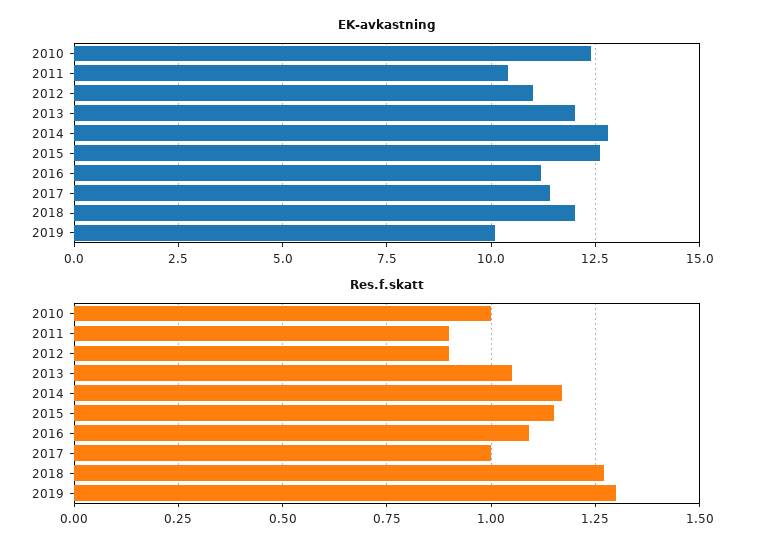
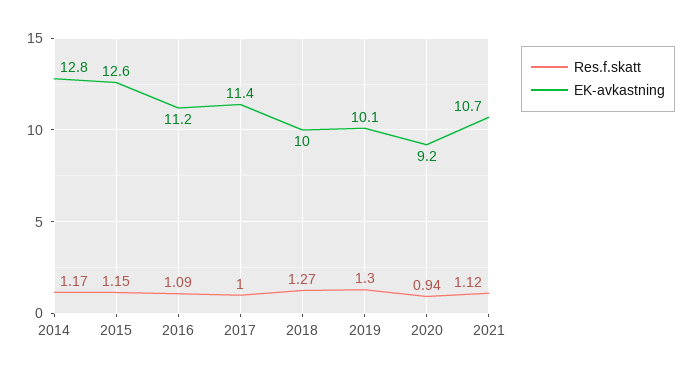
EK-avkastning, 2010: 12.5 -> none
EK-avkastning, 2011: 10.5 -> none
EK-avkastning, 2012: 11 -> none
EK-avkastning, 2013: 12 -> none
EK-avkastning, 2018: 12 -> 10
Res.f.skatt, 2010: 1 -> none
Res.f.skatt, 2011: 0.9 -> none
Res.f.skatt, 2012: 0.9 -> none
Res.f.skatt, 2013: 1.05 -> none
Res.f.skatt, 2020: none -> 0.94
EK-avkastning, 2020: none -> 9.2
Res.f.skatt, 2021: none -> 1.12
EK-avkastning, 2021: none -> 10.7

